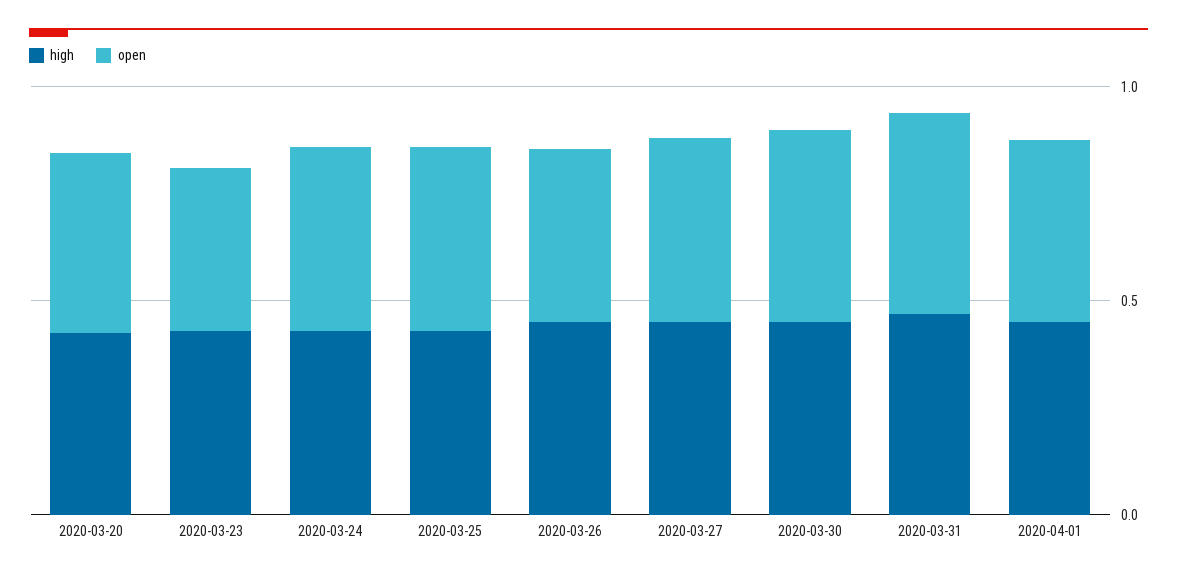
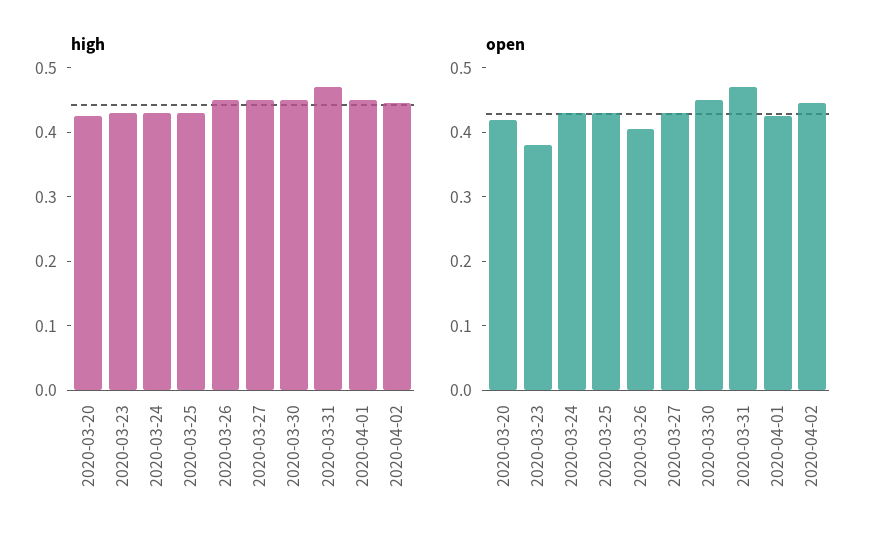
high, 2020-04-02: none -> 0.44
open, 2020-04-02: none -> 0.44

